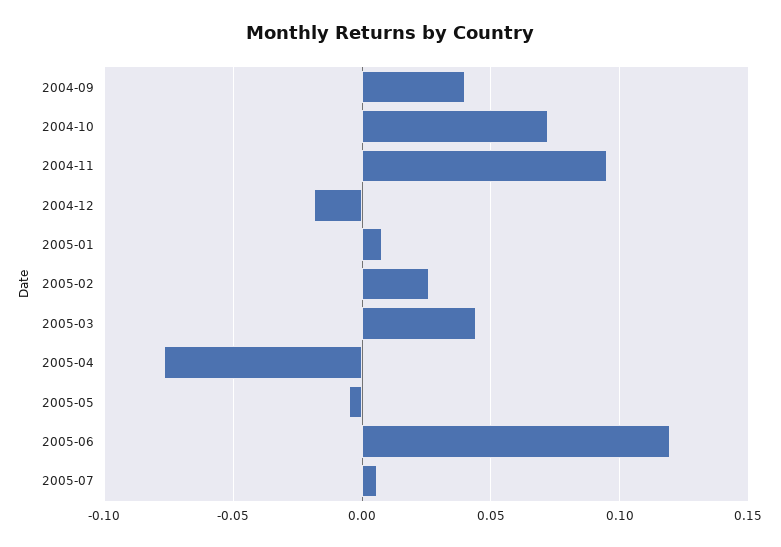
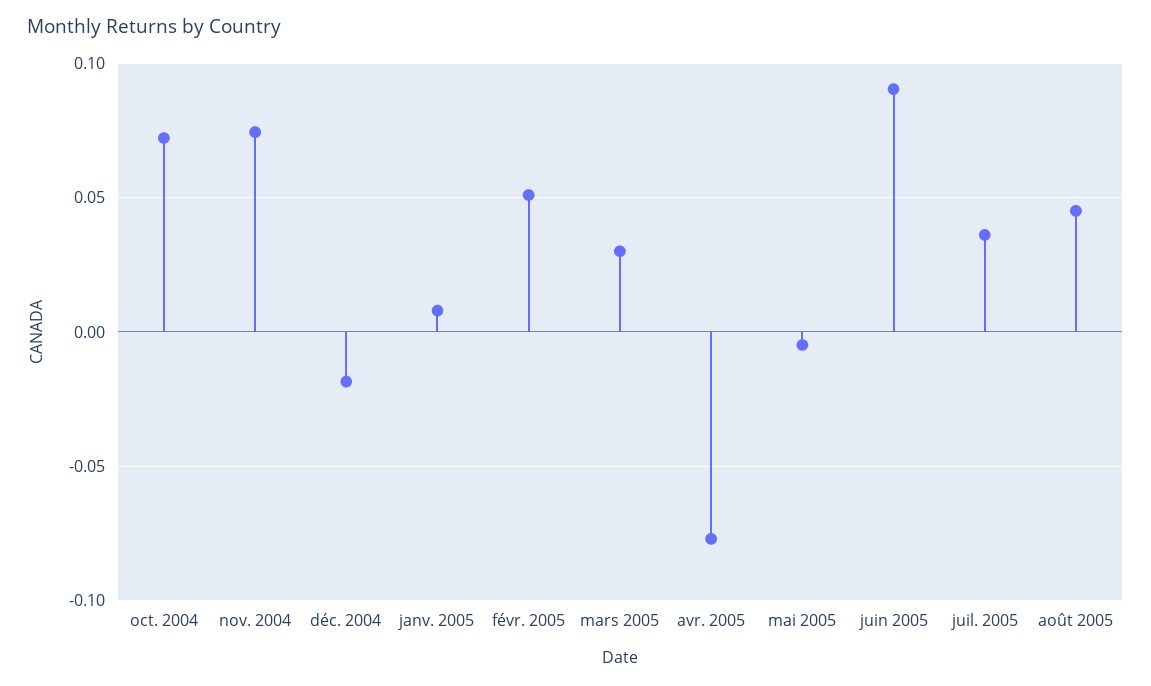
2004-09: 0.04 -> none
2004-11: 0.095 -> 0.075
2005-02: 0.025 -> 0.05
2005-03: 0.045 -> 0.03
2005-06: 0.12 -> 0.09
2005-07: 0.005 -> 0.035
août 2005: none -> 0.045

